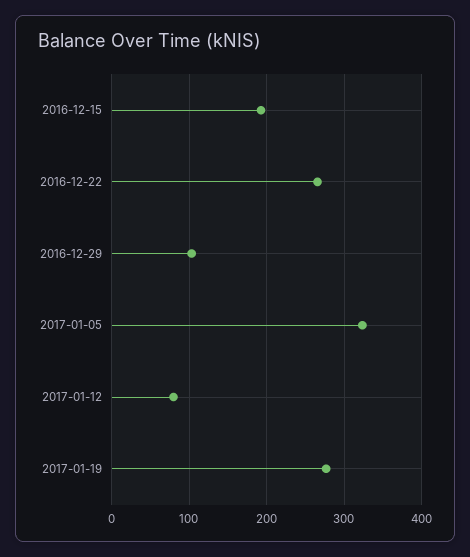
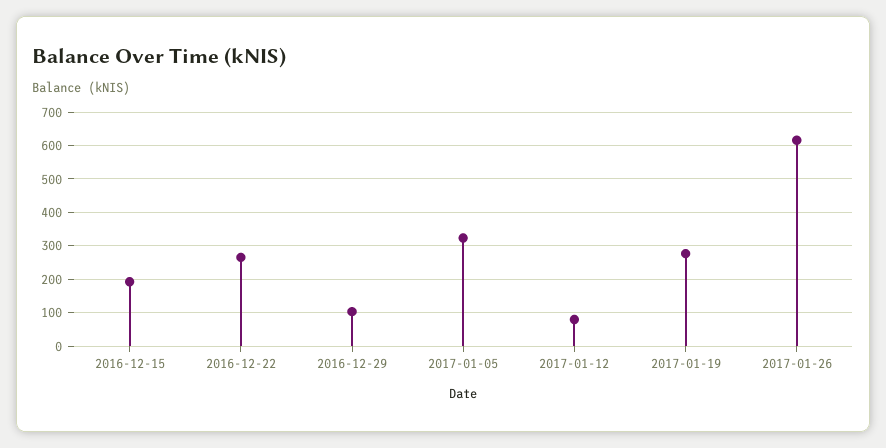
2017-01-26: none -> 620

